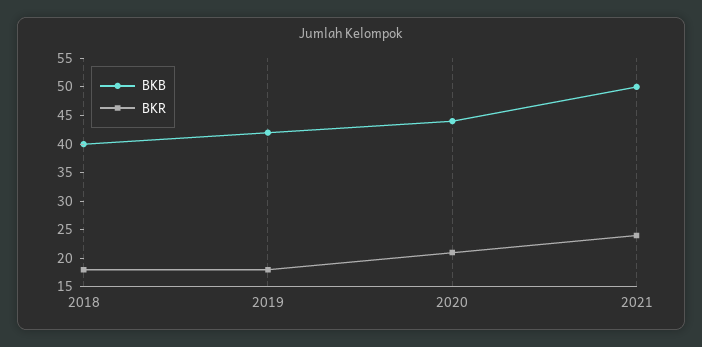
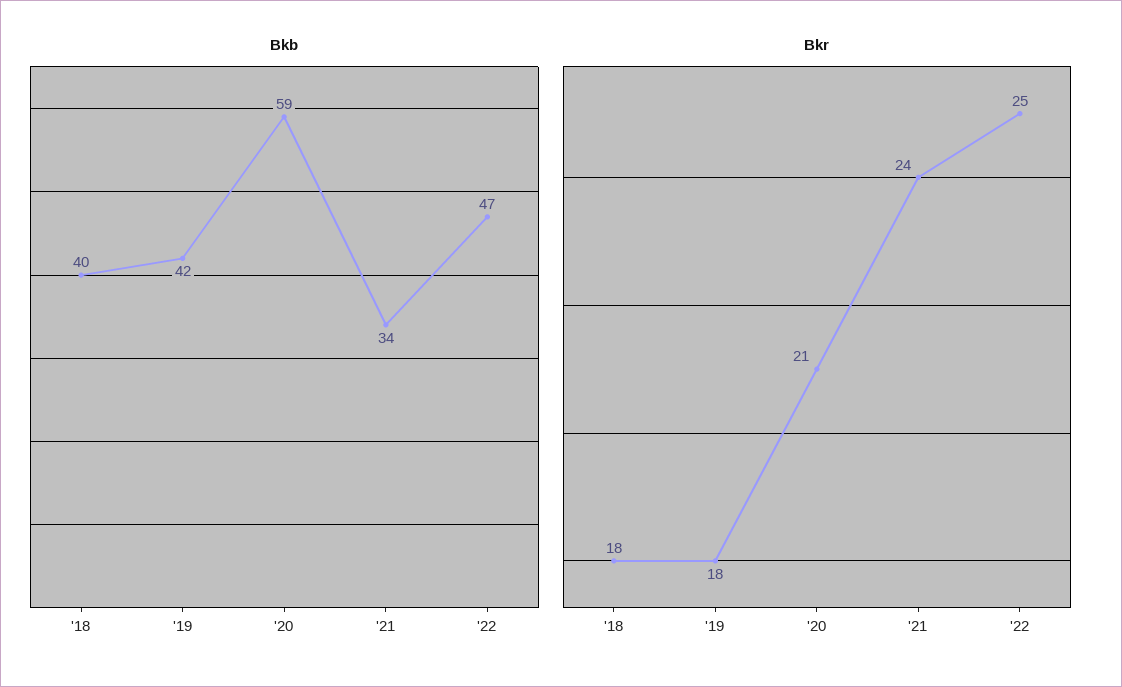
BKB, 2020: 45 -> 59
BKB, 2021: 50 -> 34
BKB, '22: none -> 47
BKR, '22: none -> 25

